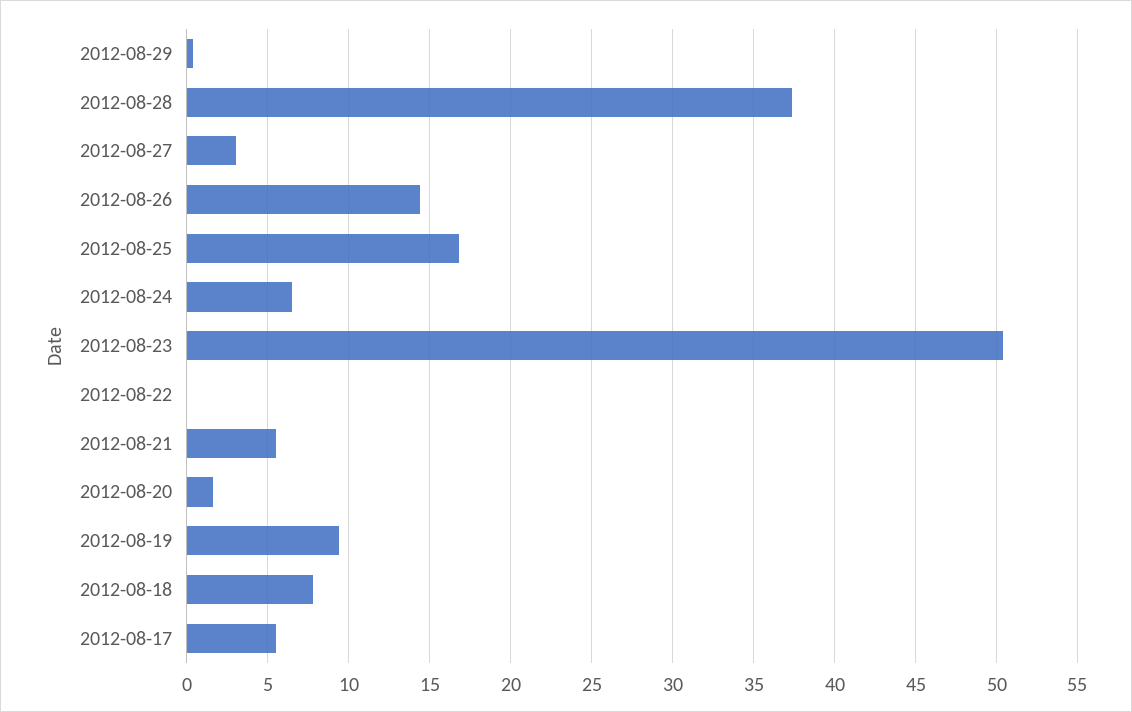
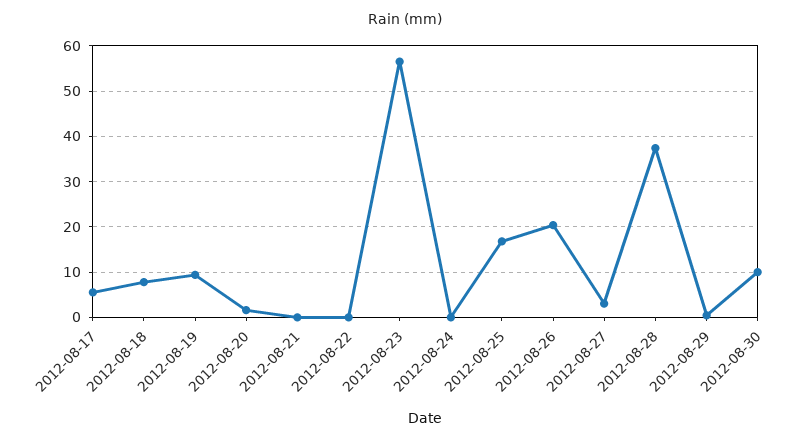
2012-08-26: 14.5 -> 20
2012-08-24: 6.5 -> 0
2012-08-23: 50.5 -> 56
2012-08-21: 5.5 -> 0
2012-08-30: none -> 10

